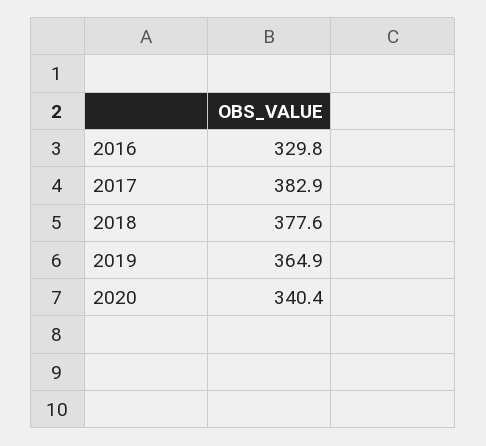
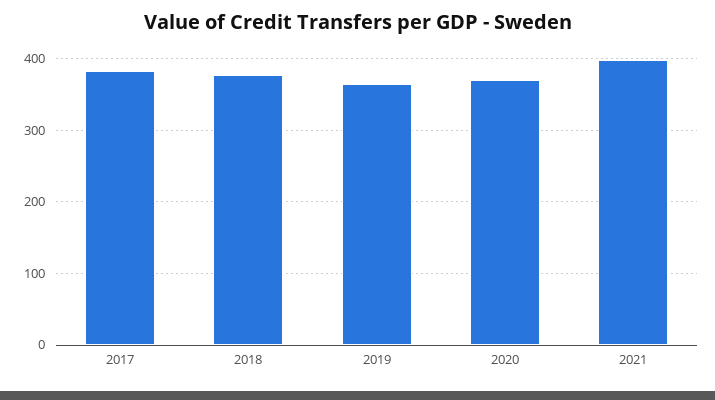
2016: 329.8 -> none
2020: 340.4 -> 370
2021: none -> 400

